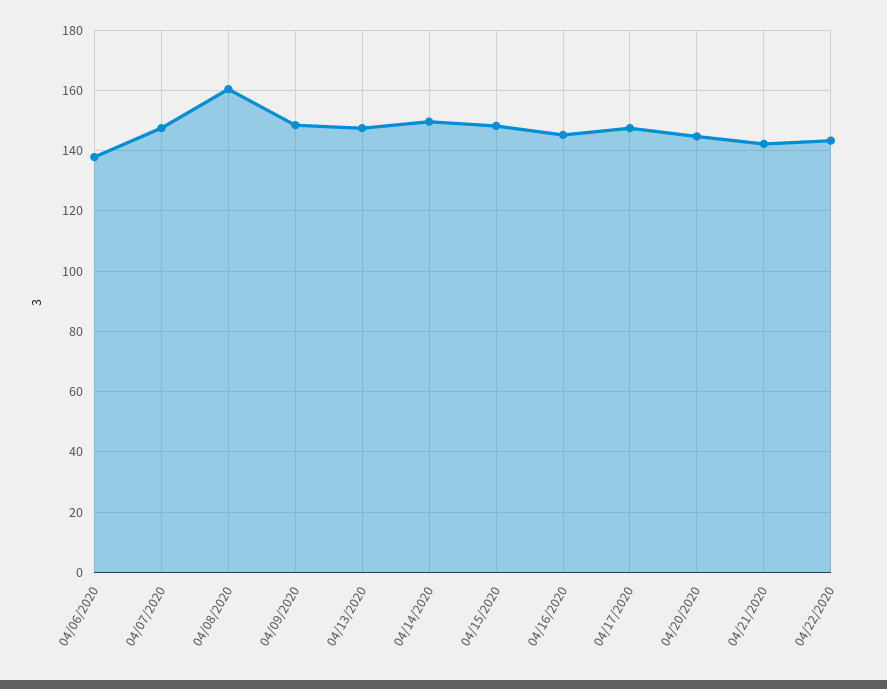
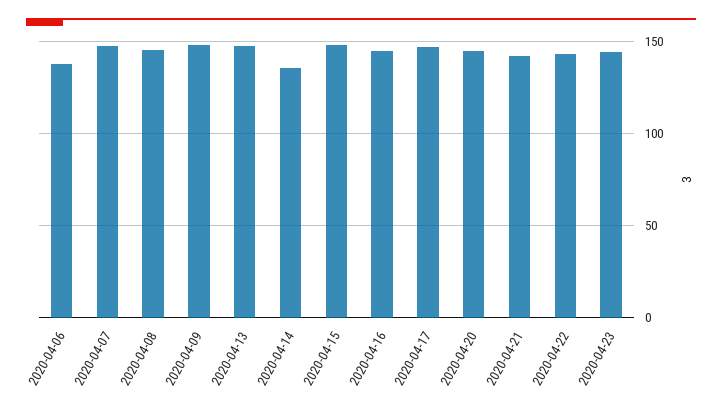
04/08/2020: 160 -> 145
04/14/2020: 150 -> 135
2020-04-23: none -> 145

